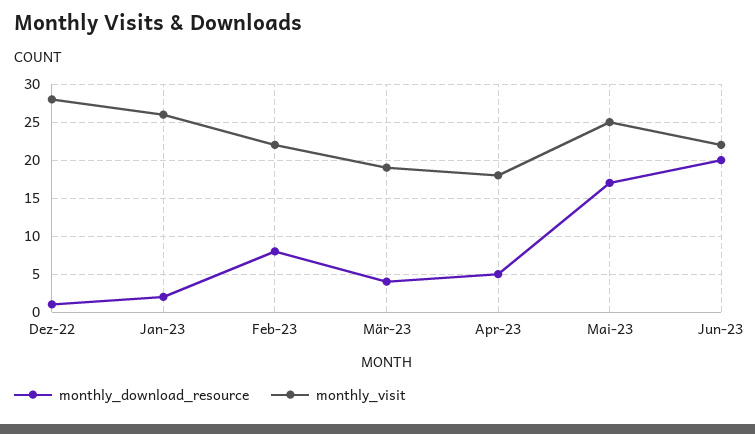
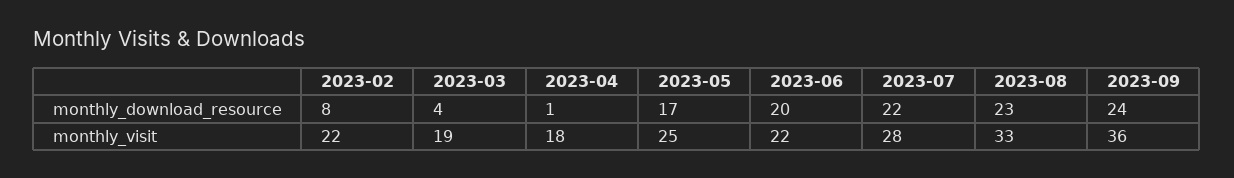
monthly_download_resource, Dez-22: 1 -> none
monthly_visit, Dez-22: 28 -> none
monthly_download_resource, Jan-23: 2 -> none
monthly_visit, Jan-23: 26 -> none
monthly_download_resource, Apr-23: 5 -> 1
monthly_download_resource, 2023-07: none -> 22
monthly_download_resource, 2023-08: none -> 23
monthly_download_resource, 2023-09: none -> 24
monthly_visit, 2023-07: none -> 28
monthly_visit, 2023-08: none -> 33
monthly_visit, 2023-09: none -> 36

